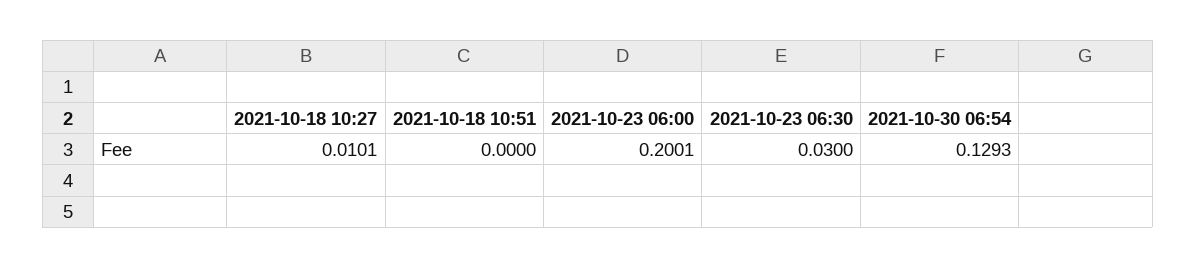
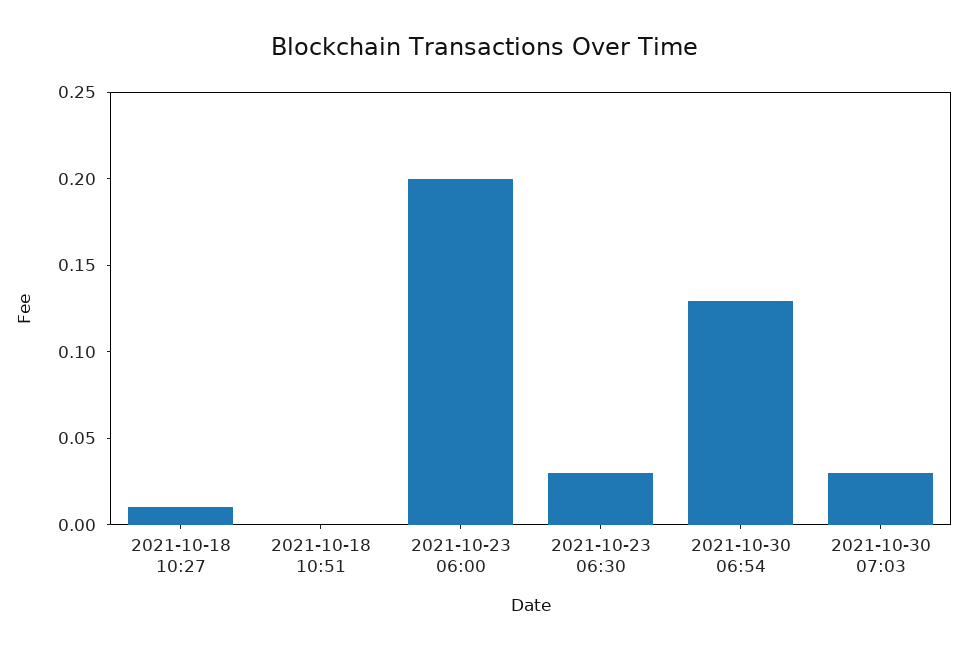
2021-10-30 07:03: none -> 0.03

